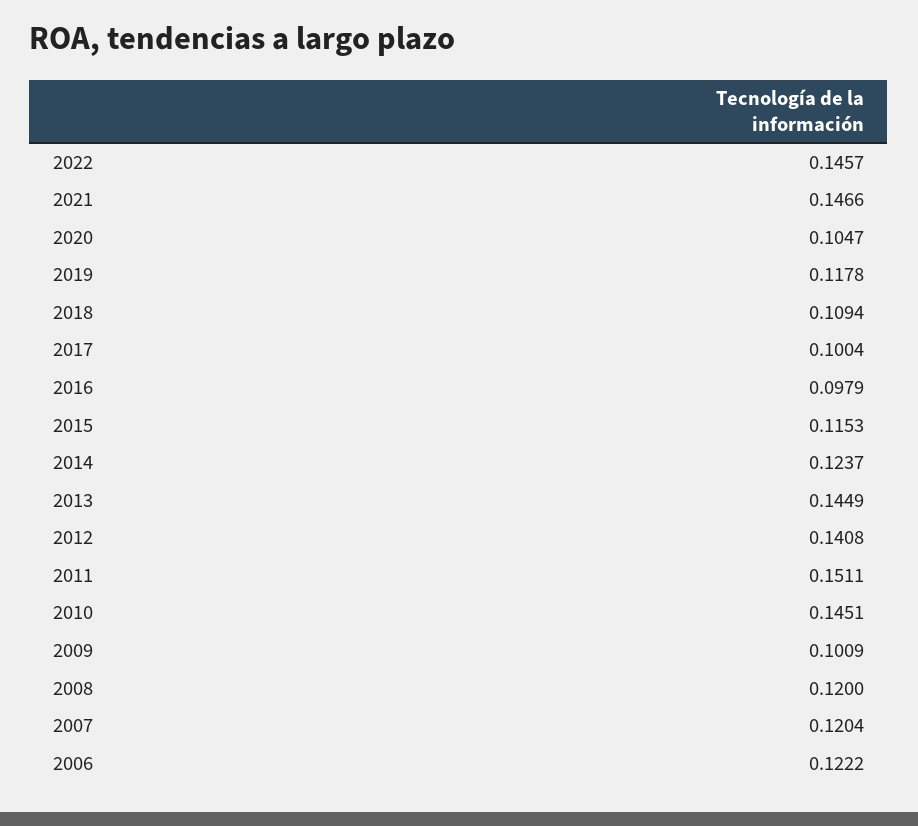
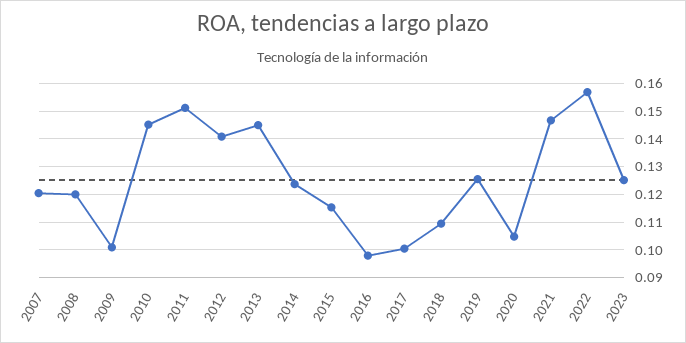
2022: 0.1457 -> 0.1575
2019: 0.1178 -> 0.125
2006: 0.1222 -> none
2023: none -> 0.125

